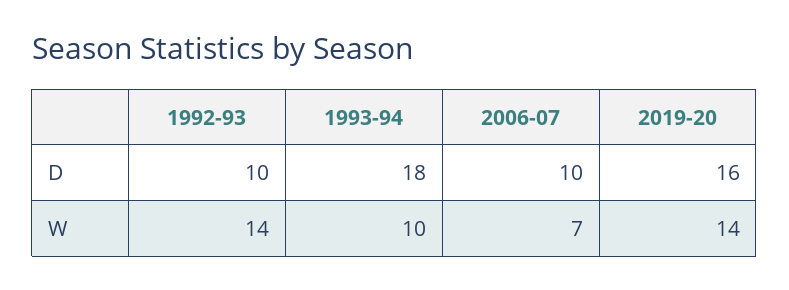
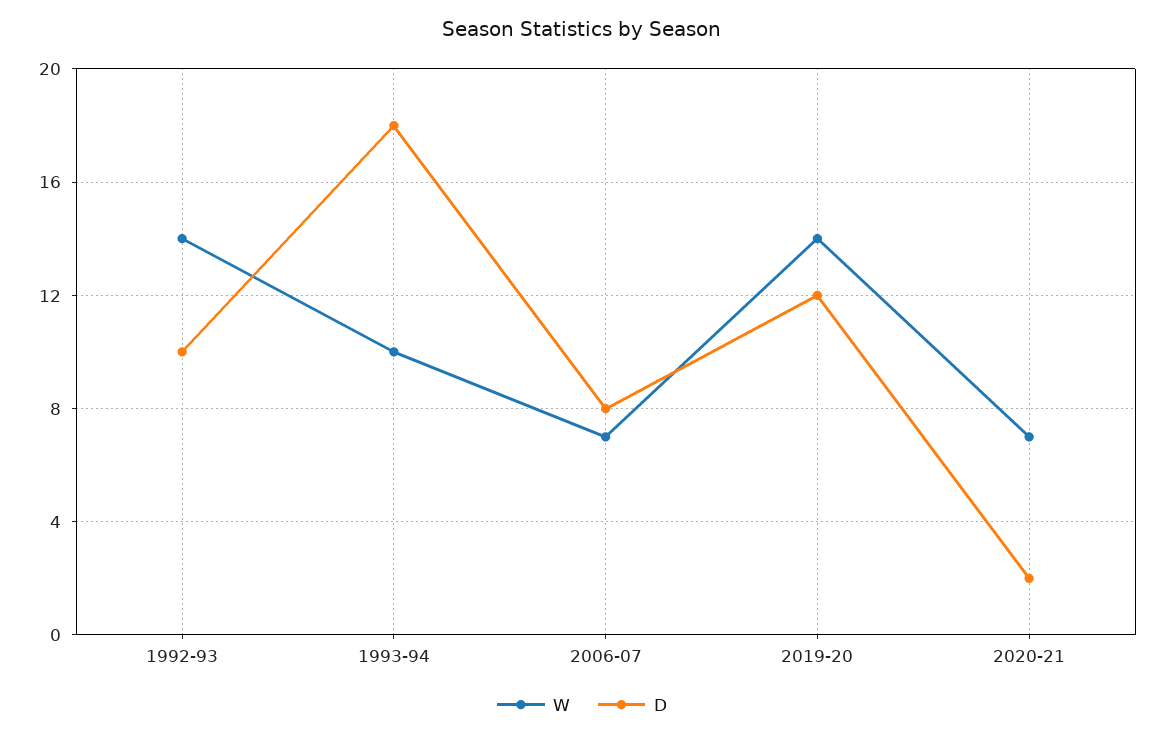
D, 2006-07: 10 -> 8
D, 2019-20: 16 -> 12
W, 2020-21: none -> 7
D, 2020-21: none -> 2

